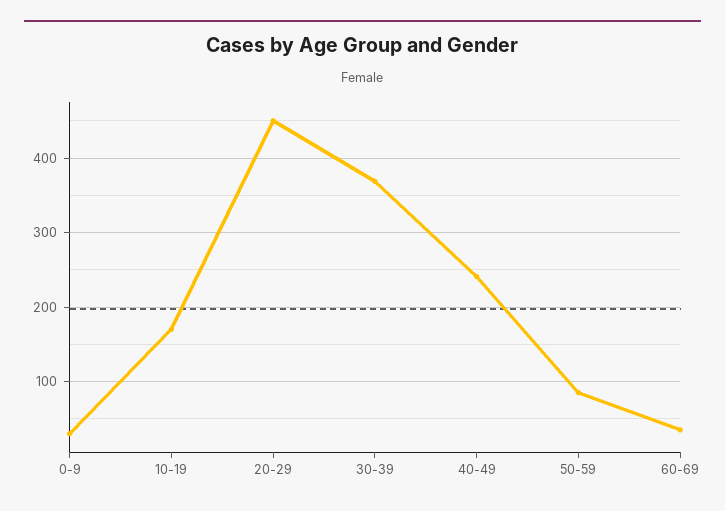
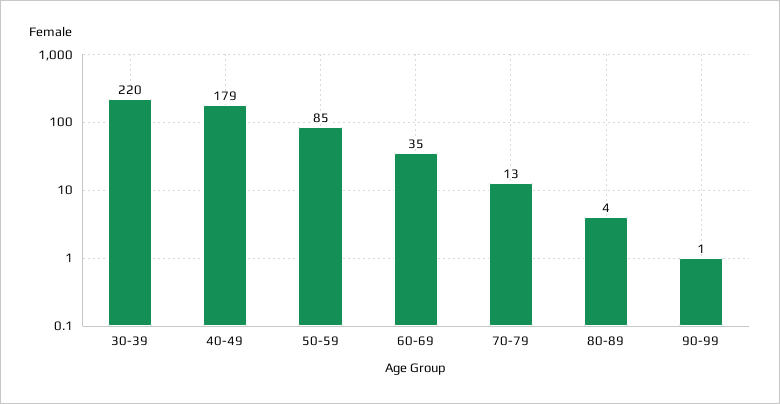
0-9: 30 -> none
10-19: 170 -> none
20-29: 450 -> none
30-39: 370 -> 220
40-49: 240 -> 179
70-79: none -> 13
80-89: none -> 4
90-99: none -> 1

